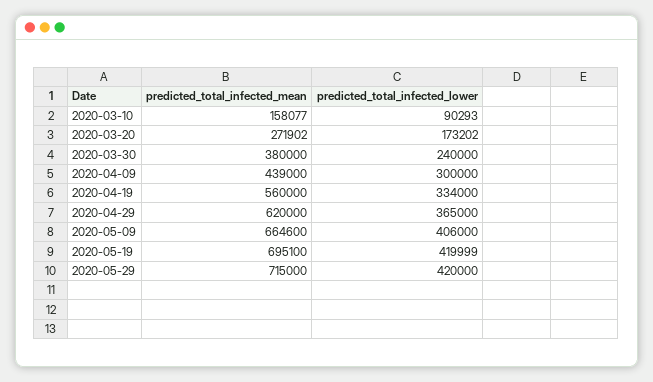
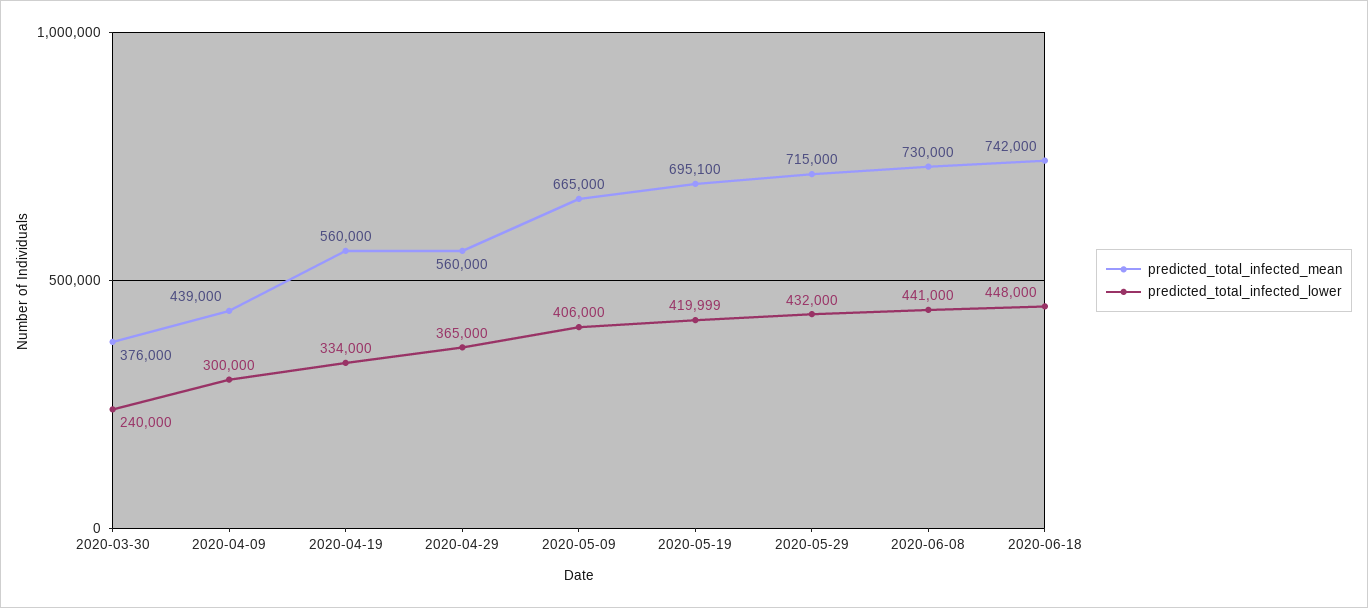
predicted_total_infected_mean, 2020-03-10: 158077 -> none
predicted_total_infected_lower, 2020-03-10: 90293 -> none
predicted_total_infected_mean, 2020-03-20: 271902 -> none
predicted_total_infected_lower, 2020-03-20: 173202 -> none
predicted_total_infected_mean, 2020-03-30: 380000 -> 376000
predicted_total_infected_mean, 2020-04-29: 620000 -> 560000
predicted_total_infected_mean, 2020-05-09: 664600 -> 665000
predicted_total_infected_lower, 2020-05-29: 420000 -> 432000
predicted_total_infected_mean, 2020-06-08: none -> 730000
predicted_total_infected_lower, 2020-06-08: none -> 441000
predicted_total_infected_mean, 2020-06-18: none -> 742000
predicted_total_infected_lower, 2020-06-18: none -> 448000

